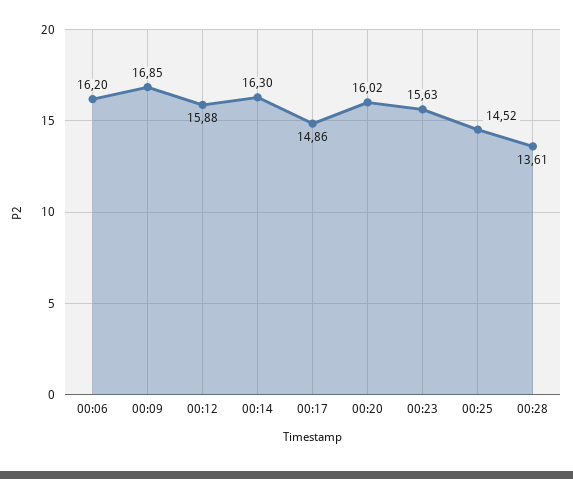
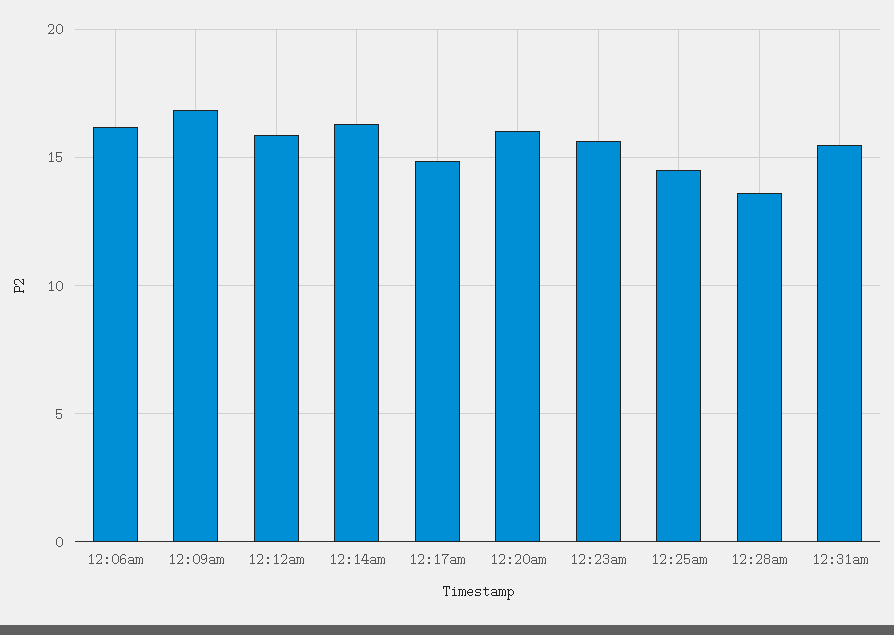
12:31am: none -> 15.5

